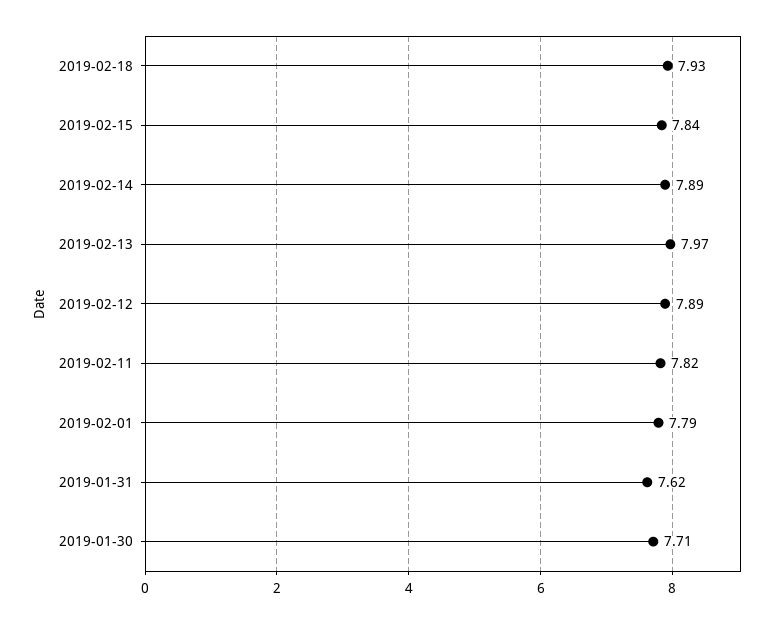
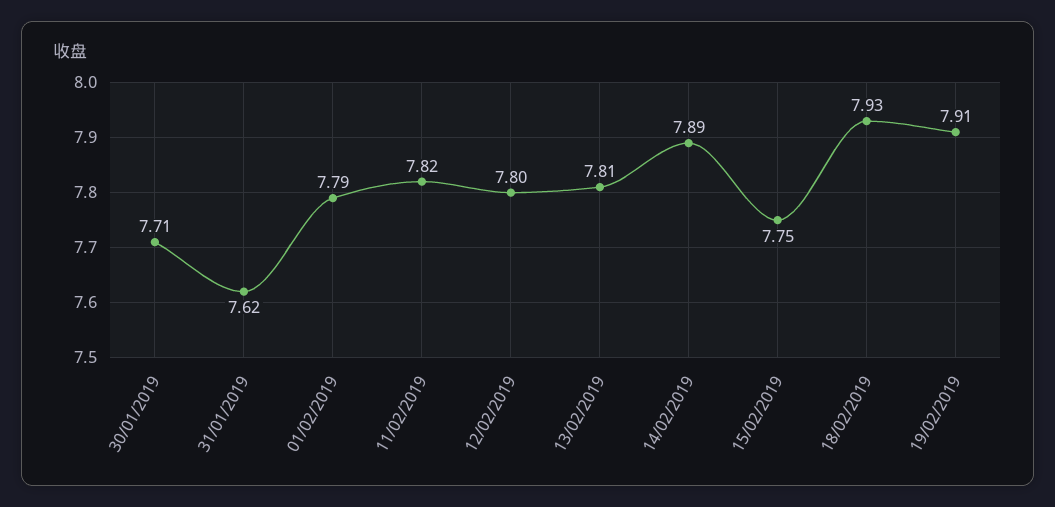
2019-02-15: 7.84 -> 7.75
2019-02-13: 7.97 -> 7.81
2019-02-12: 7.89 -> 7.8
19/02/2019: none -> 7.91

